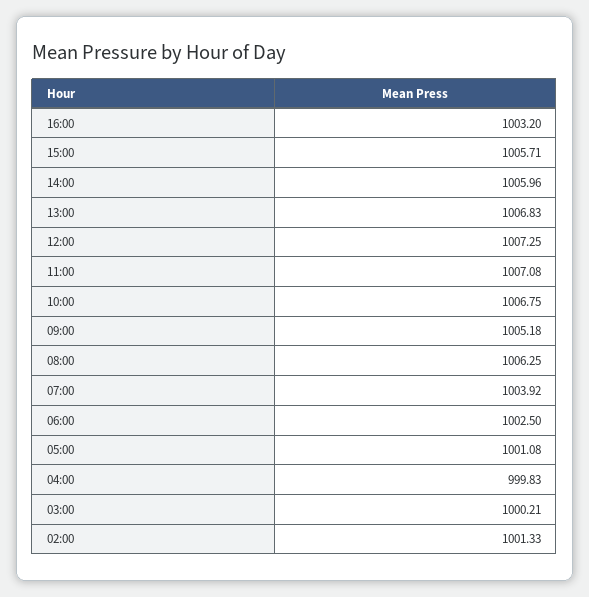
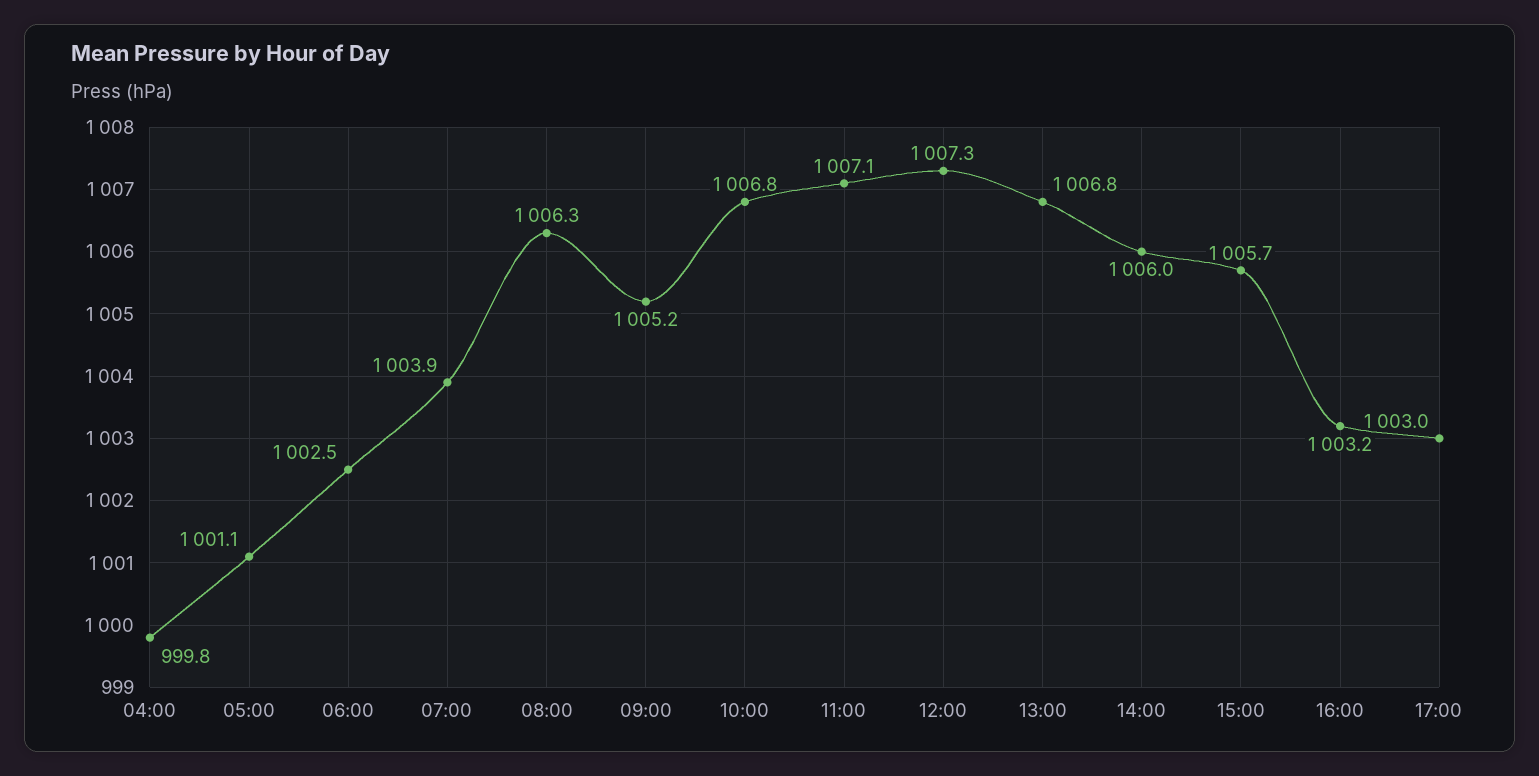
03:00: 1000.21 -> none
02:00: 1001.33 -> none
17:00: none -> 1003

